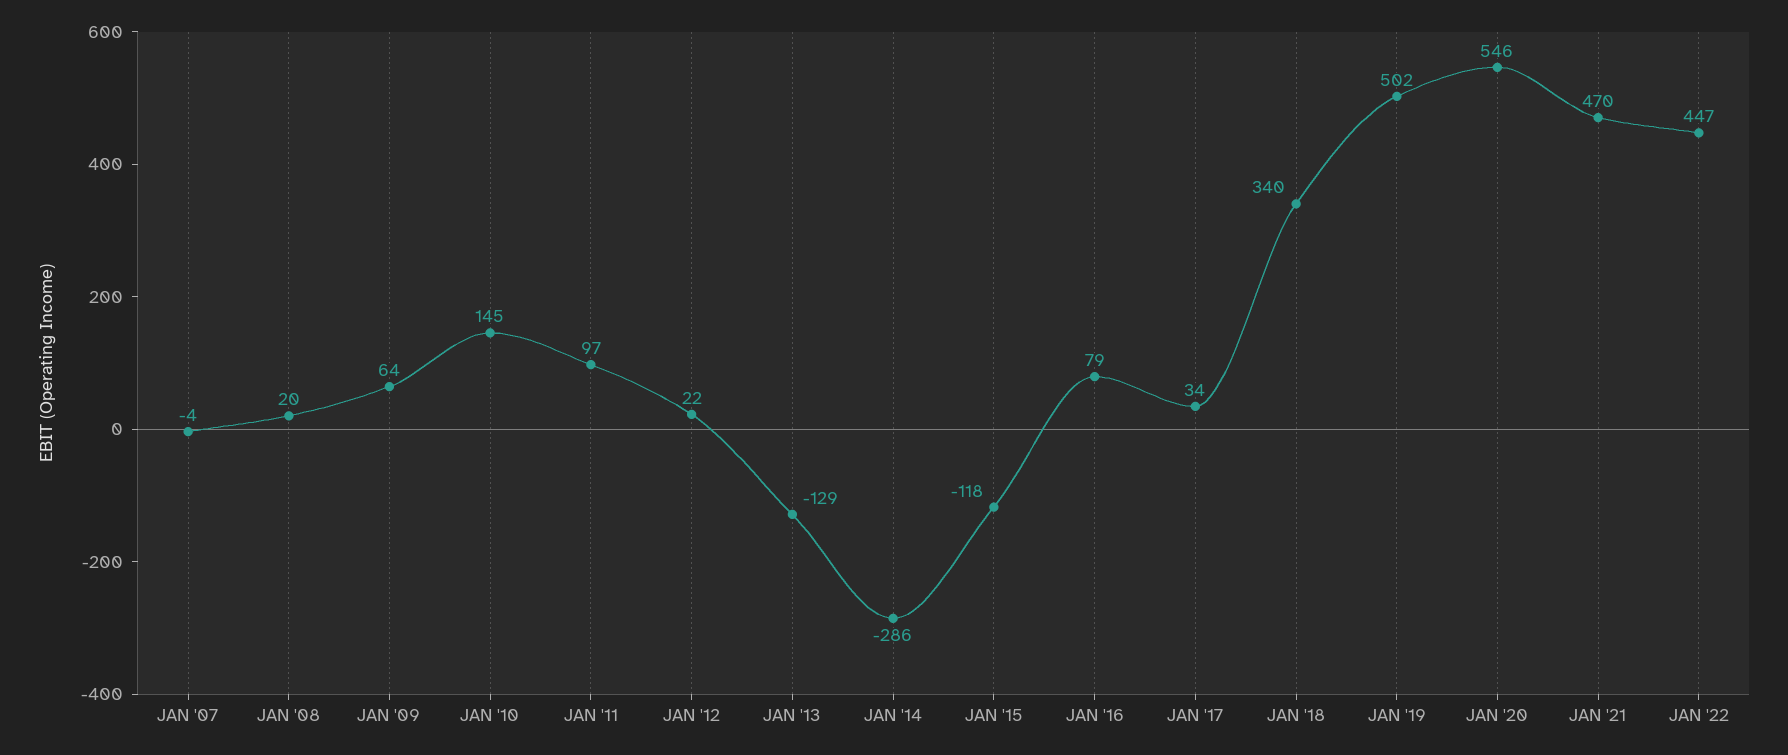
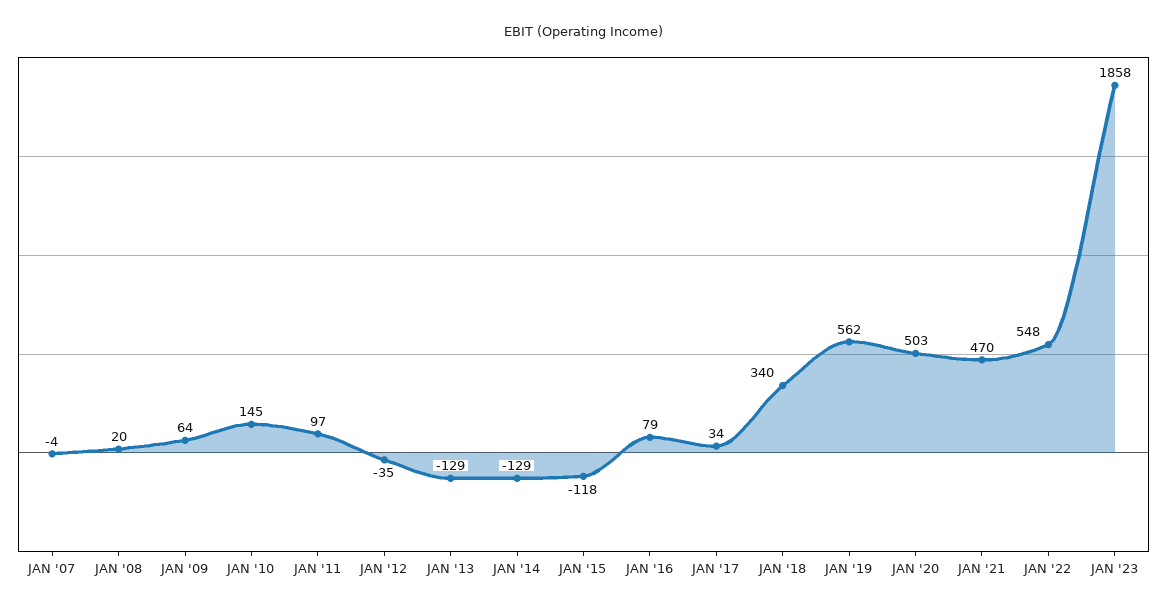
JAN '12: 22 -> -35
JAN '14: -286 -> -129
JAN '19: 502 -> 562
JAN '20: 546 -> 503
JAN '22: 447 -> 548
JAN '23: none -> 1858

